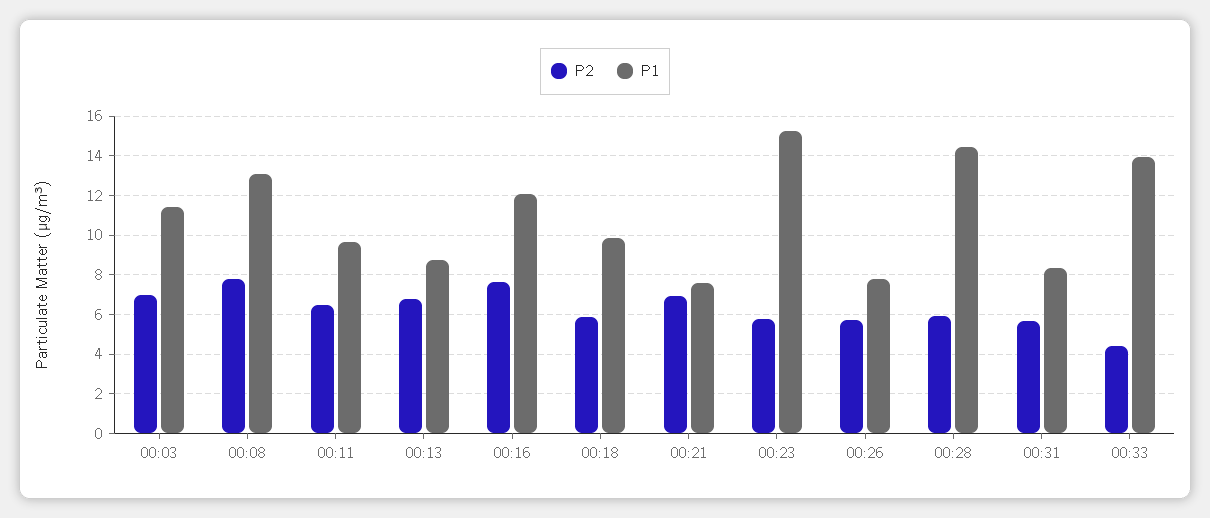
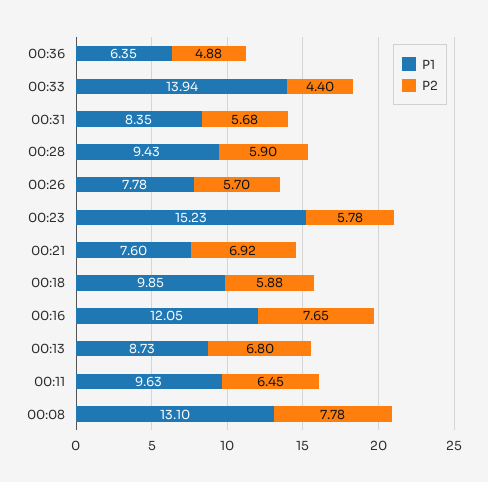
P2, 00:03: 7 -> none
P1, 00:03: 11.5 -> none
P1, 00:28: 14.5 -> 9.43
P1, 00:36: none -> 6.35
P2, 00:36: none -> 4.88

